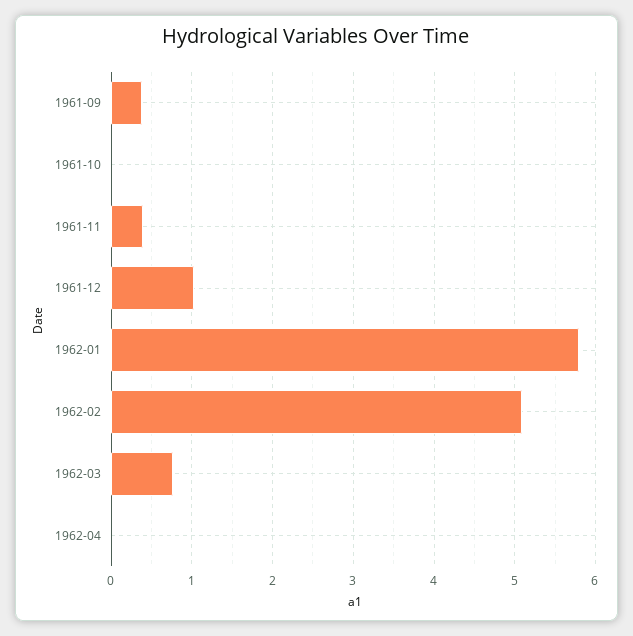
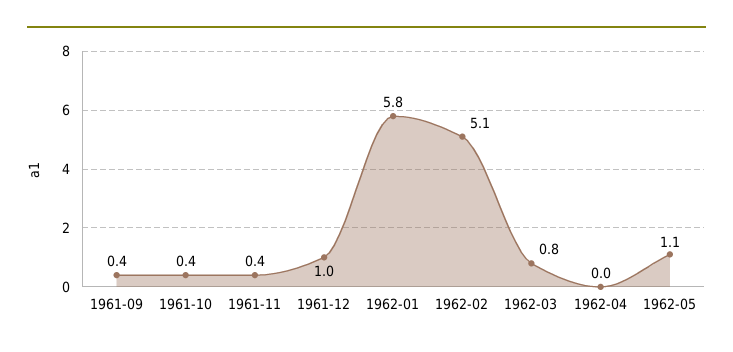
1961-10: 0 -> 0.4
1962-05: none -> 1.1

